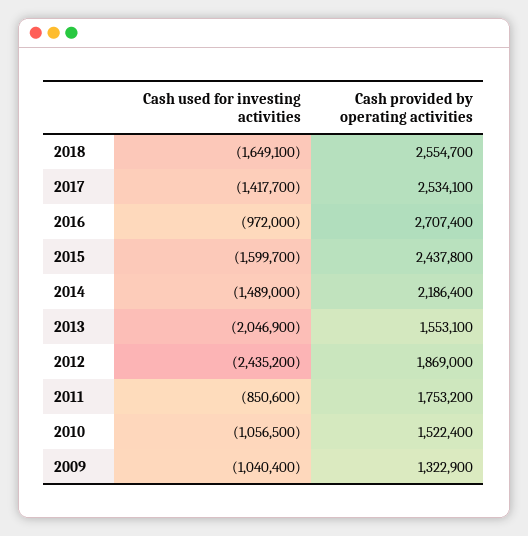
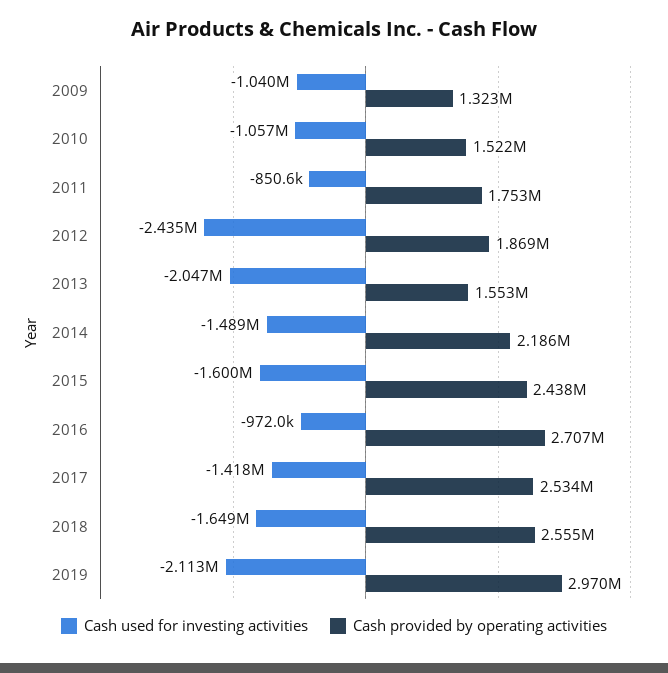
Cash used for investing activities, 2019: none -> -2113000
Cash provided by operating activities, 2019: none -> 2970000

